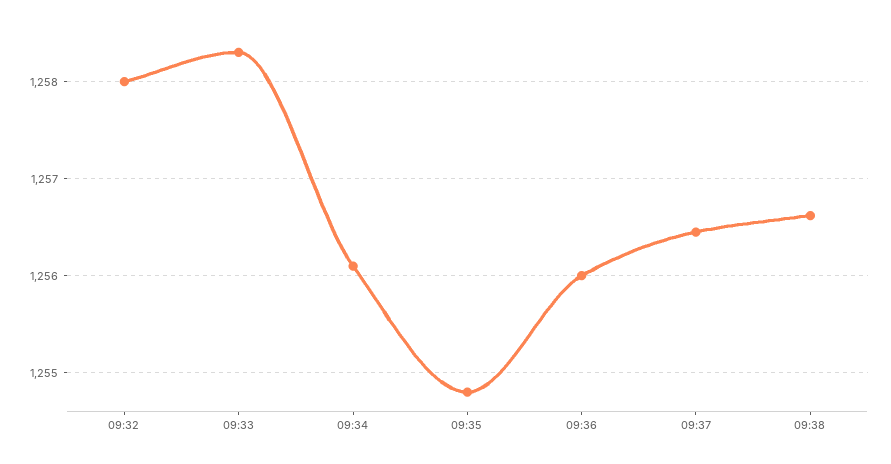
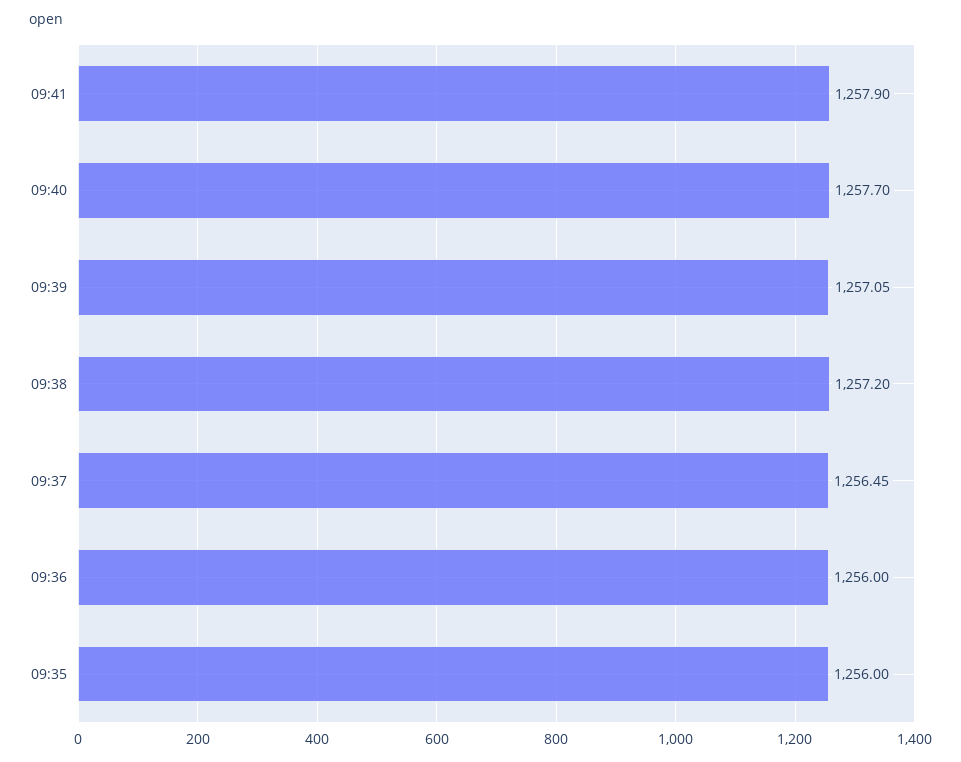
09:32: 1258 -> none
09:33: 1258.3 -> none
09:34: 1256.1 -> none
09:35: 1254.8 -> 1256
09:38: 1256.6 -> 1257.2
09:41: none -> 1257.9
09:40: none -> 1257.7
09:39: none -> 1257.05

